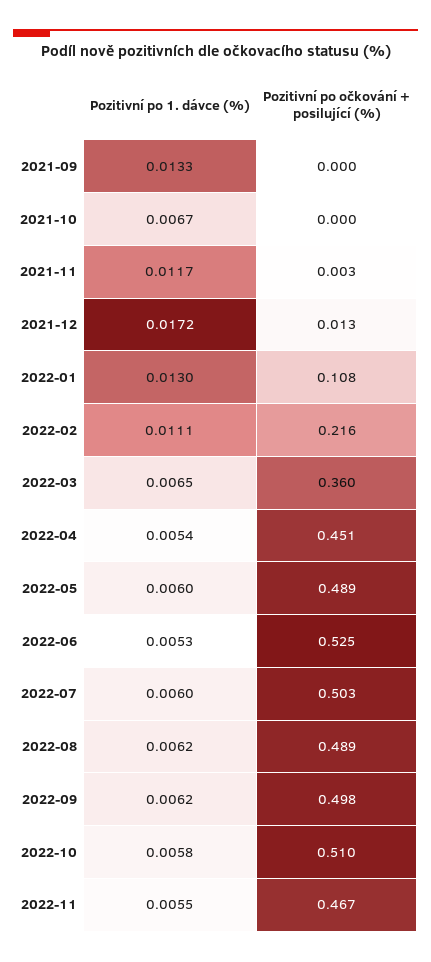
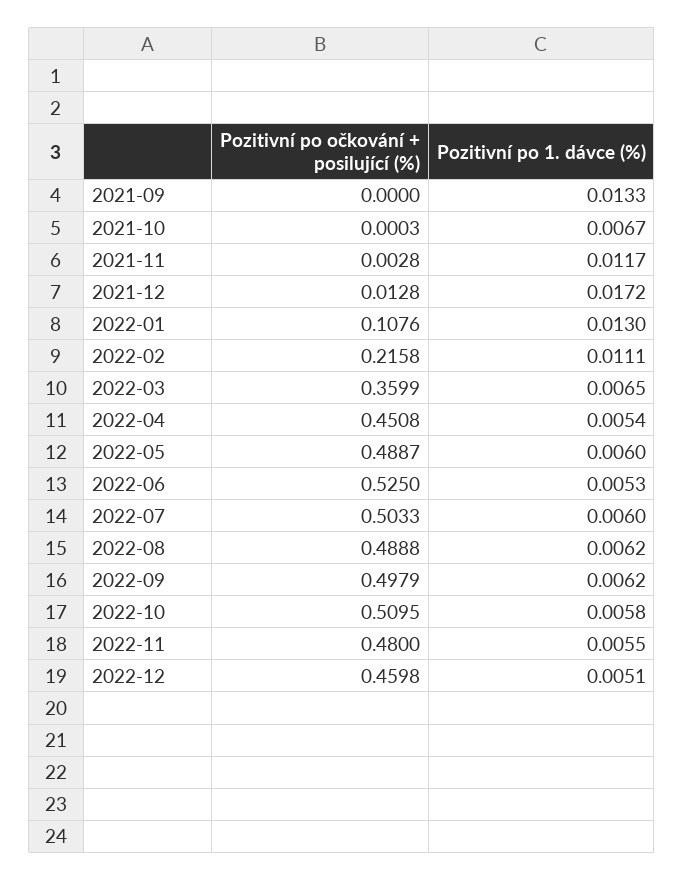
Pozitivní po očkování + posilující (%), 2022-11: 0.467 -> 0.48
Pozitivní po očkování + posilující (%), 2022-12: none -> 0.4598
Pozitivní po 1. dávce (%), 2022-12: none -> 0.0051

